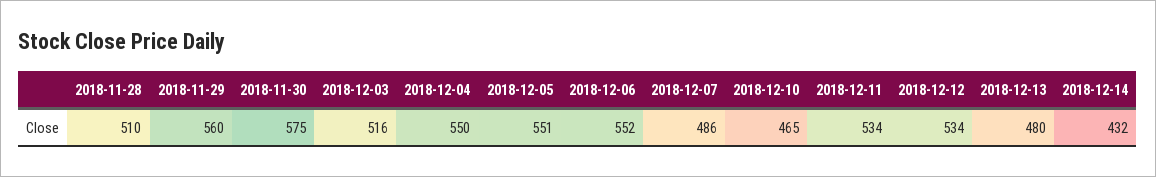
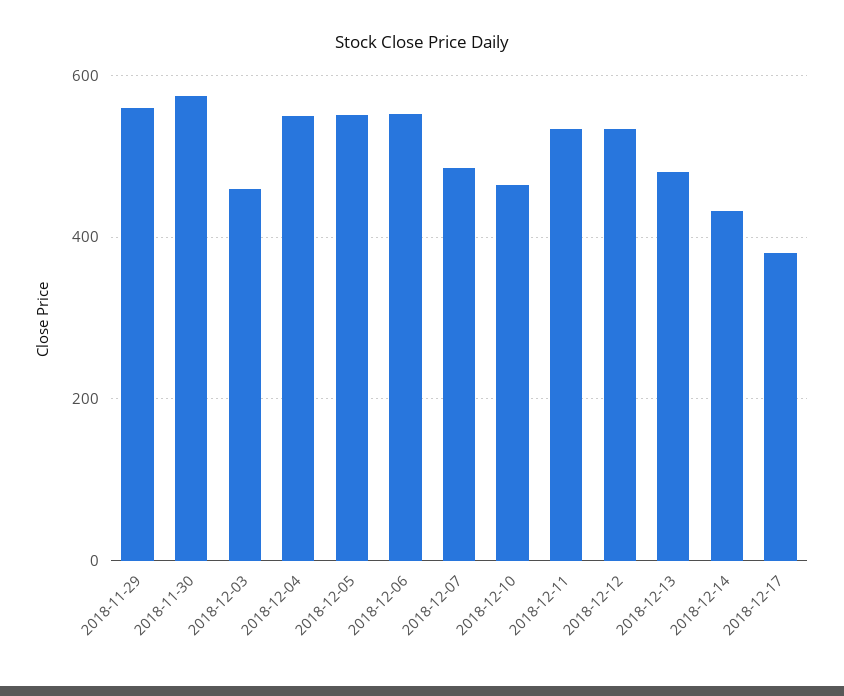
2018-11-28: 510 -> none
2018-12-03: 516 -> 460
2018-12-17: none -> 380

